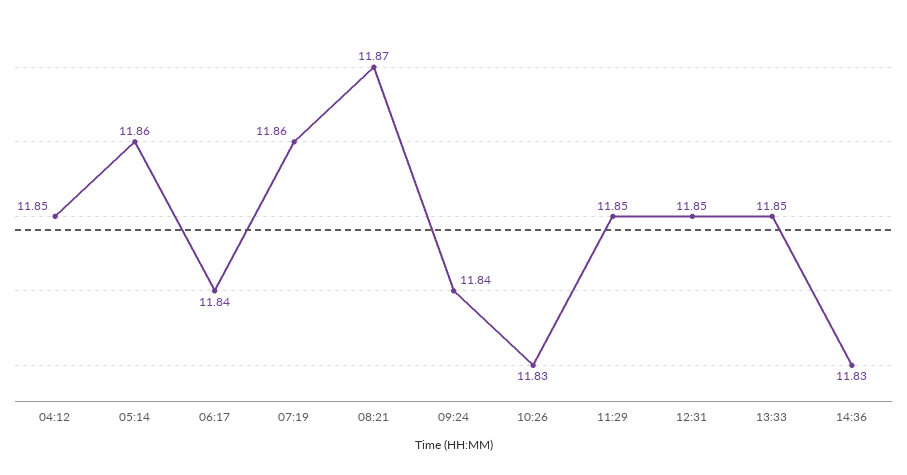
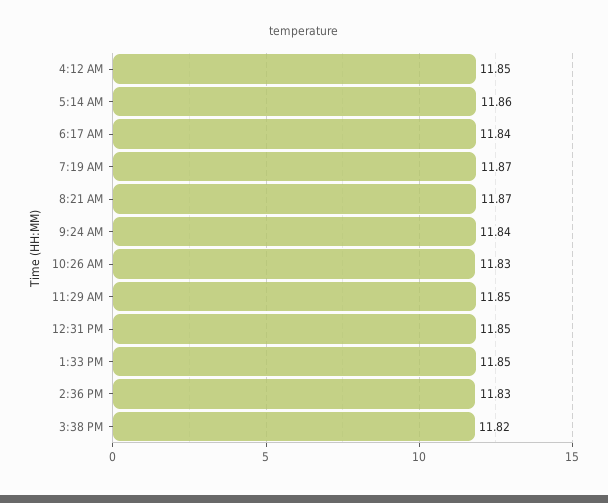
07:19: 11.86 -> 11.87
3:38 PM: none -> 11.82

